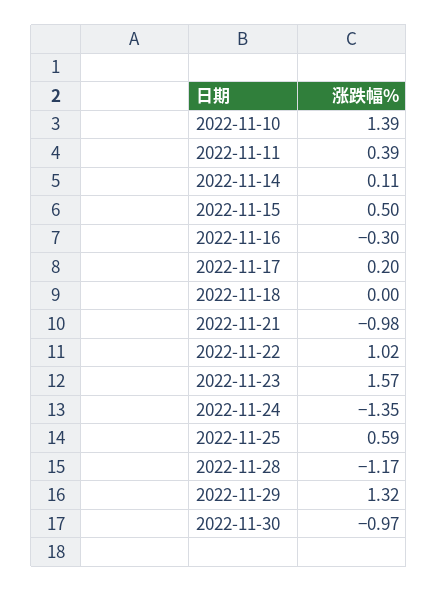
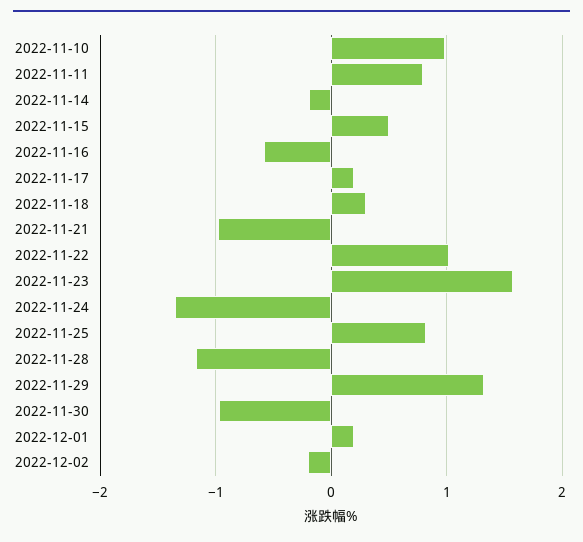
2022-11-10: 1.39 -> 1
2022-11-11: 0.39 -> 0.8
2022-11-14: 0.11 -> -0.2
2022-11-16: -0.3 -> -0.6
2022-11-18: 0 -> 0.3
2022-11-25: 0.59 -> 0.8
2022-12-01: none -> 0.2
2022-12-02: none -> -0.2

